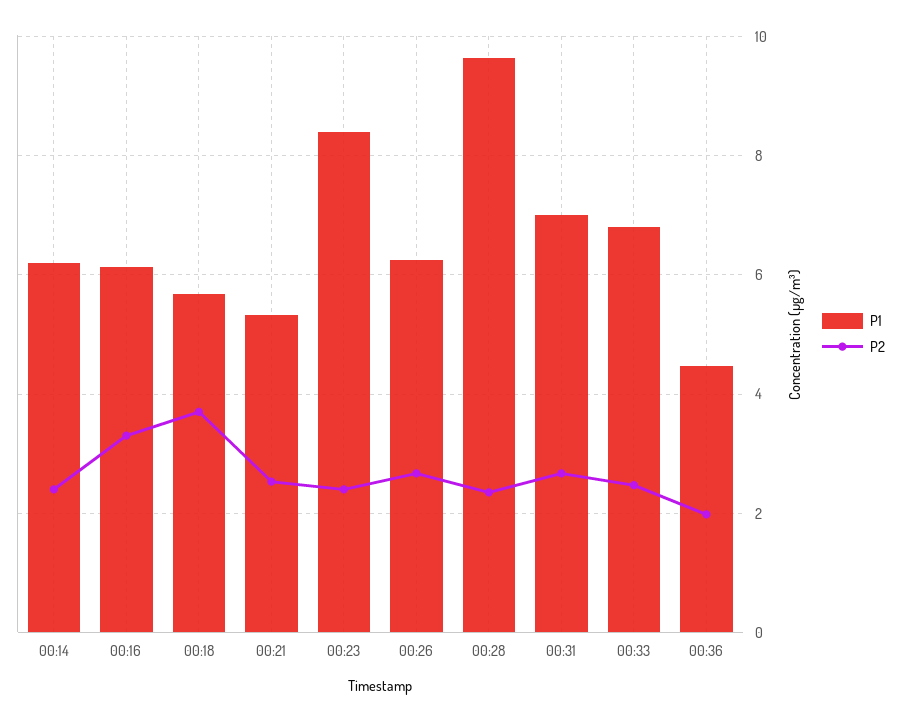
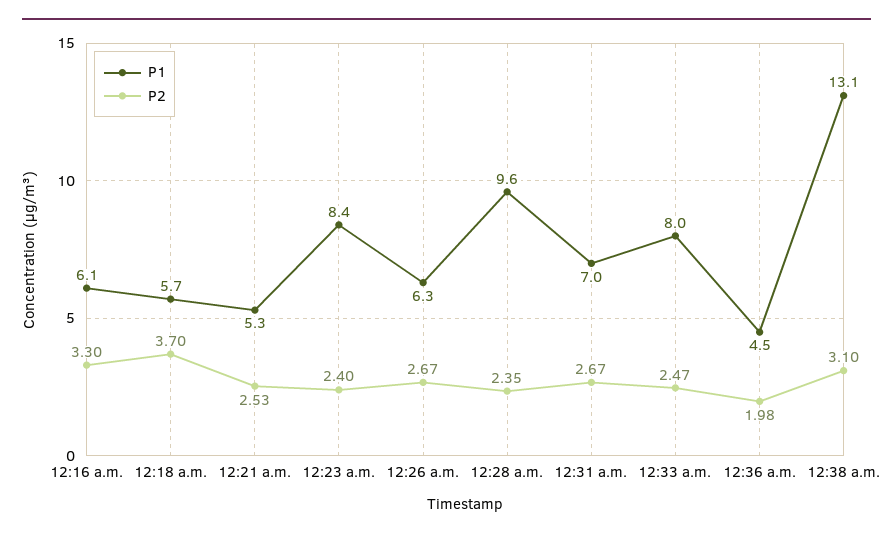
P1, 00:14: 6.2 -> none
P2, 00:14: 2.4 -> none
P1, 00:33: 6.8 -> 8
P1, 12:38 a.m.: none -> 13.1
P2, 12:38 a.m.: none -> 3.1

